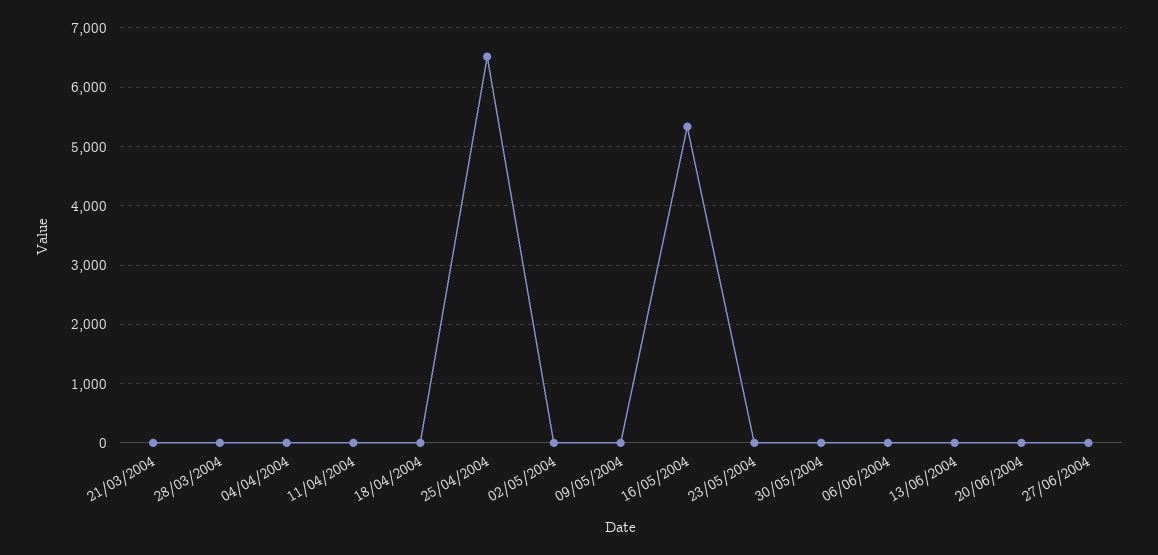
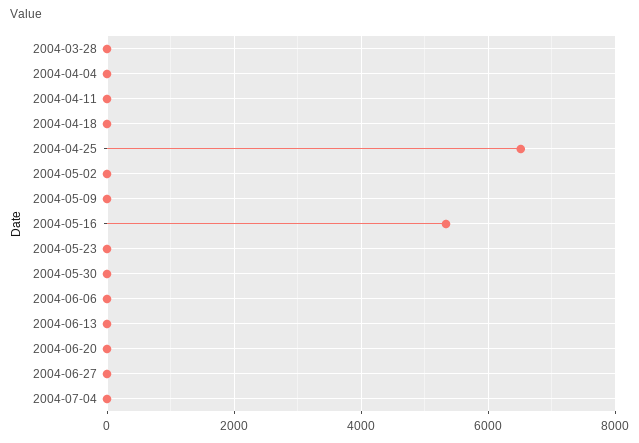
21/03/2004: 0 -> none
2004-07-04: none -> 0

